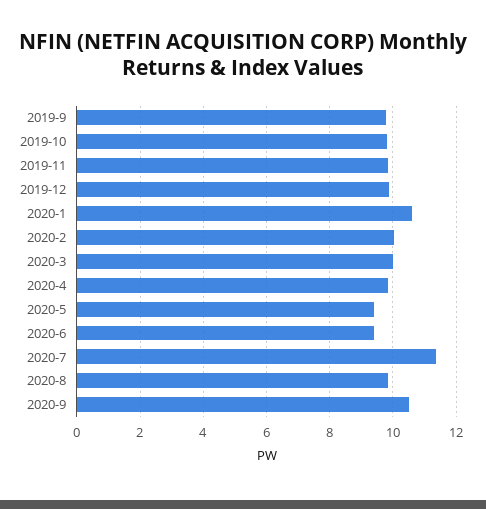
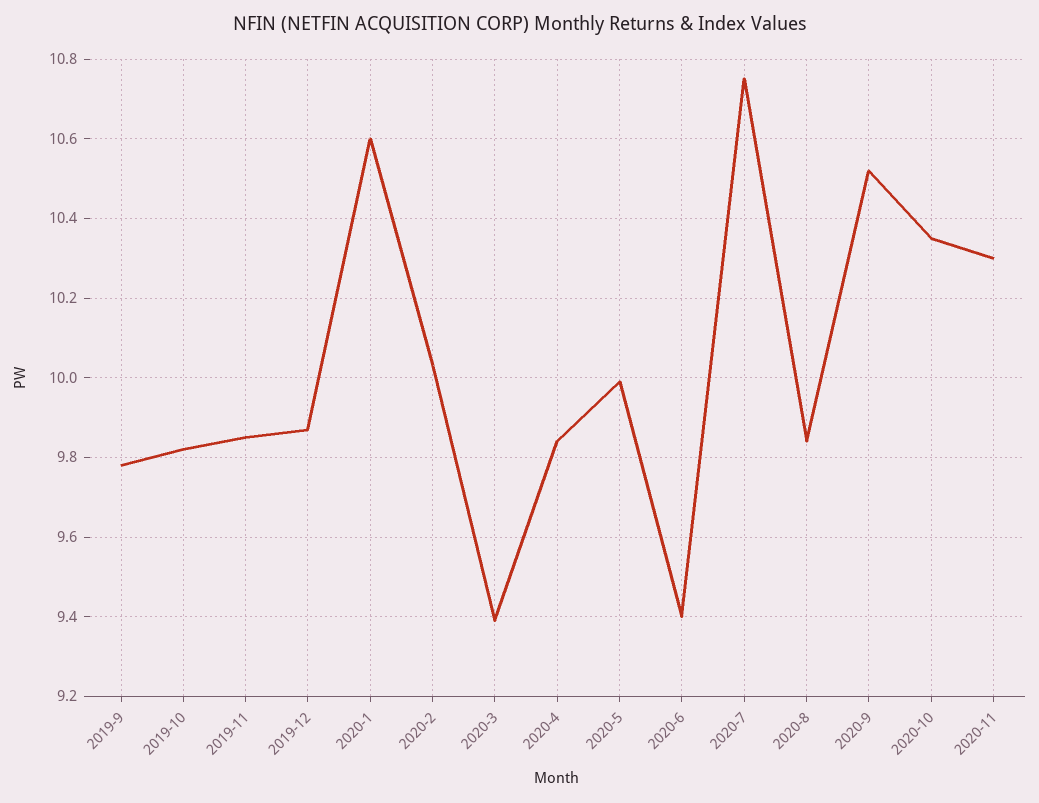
2020-3: 10 -> 9.4
2020-5: 9.4 -> 10
2020-7: 11.4 -> 10.75
2020-10: none -> 10.35
2020-11: none -> 10.3

